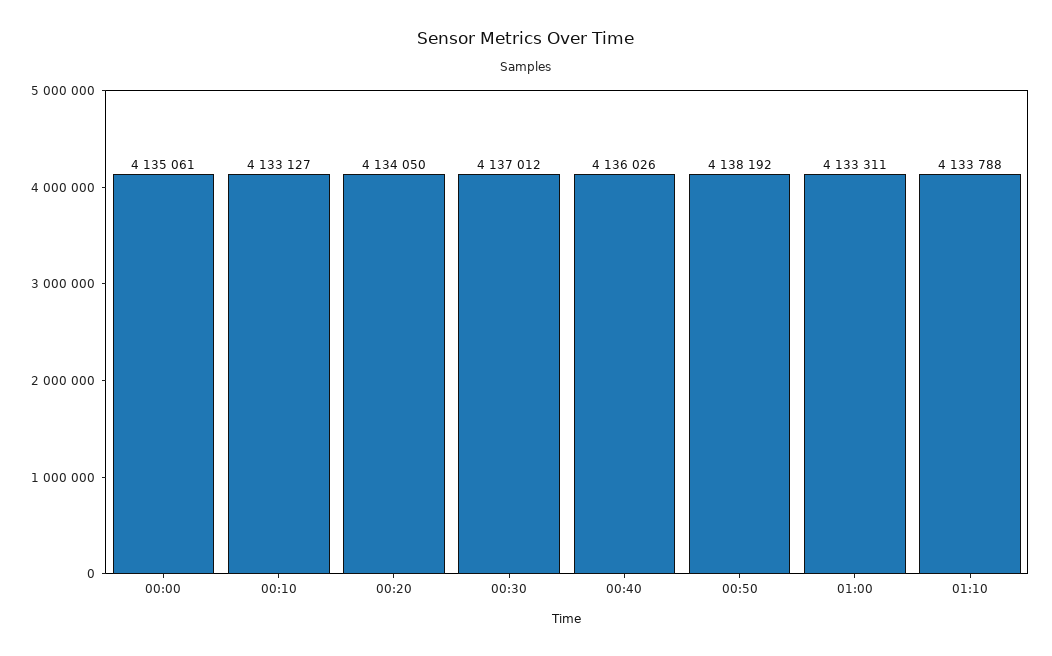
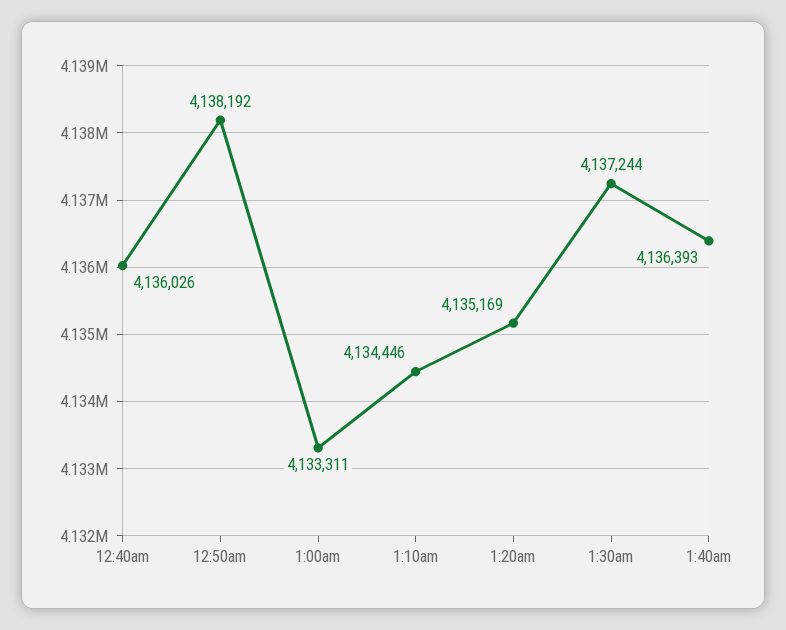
00:00: 4135061 -> none
00:10: 4133127 -> none
00:20: 4134050 -> none
00:30: 4137012 -> none
01:10: 4133788 -> 4134446
1:20am: none -> 4135169
1:30am: none -> 4137244
1:40am: none -> 4136393

